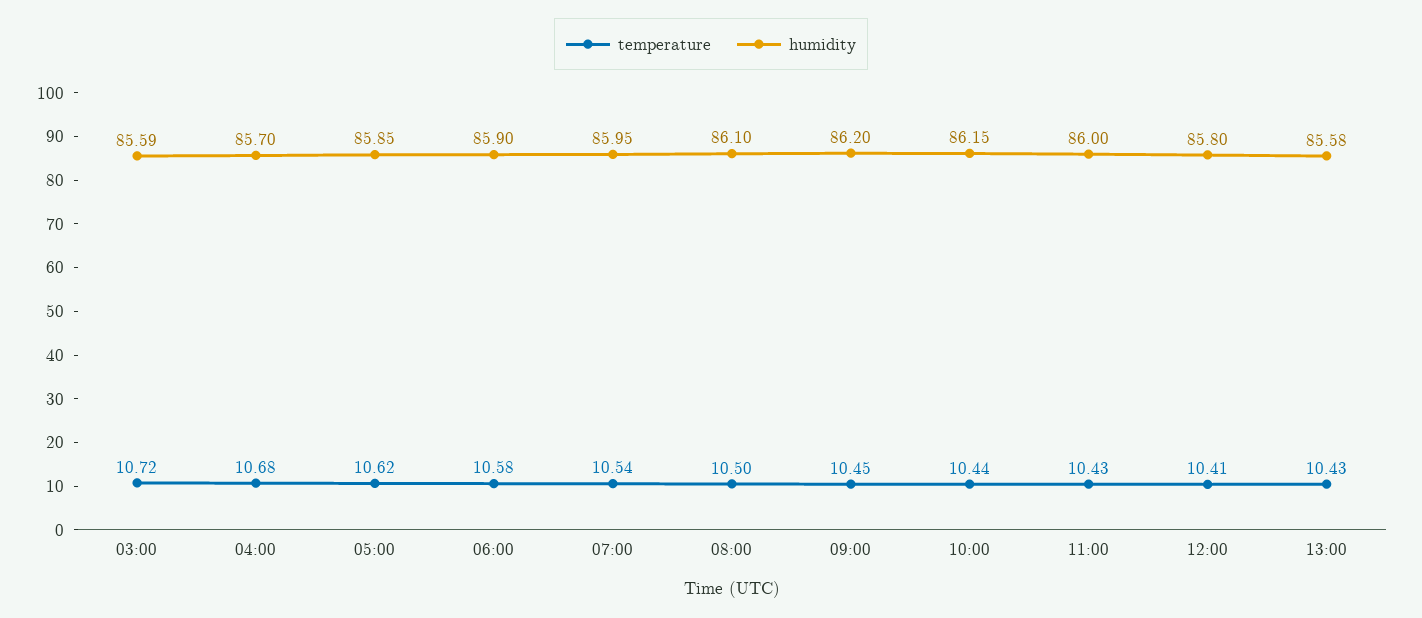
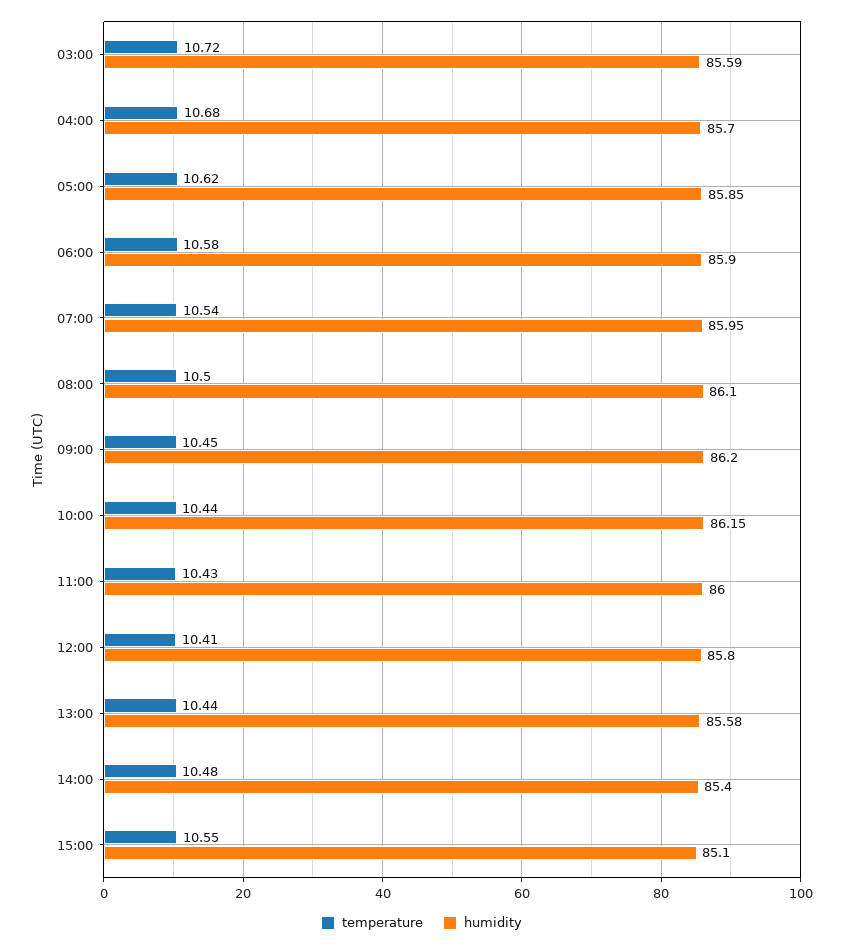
temperature, 13:00: 10.43 -> 10.44
temperature, 14:00: none -> 10.48
humidity, 14:00: none -> 85.4
temperature, 15:00: none -> 10.55
humidity, 15:00: none -> 85.1

